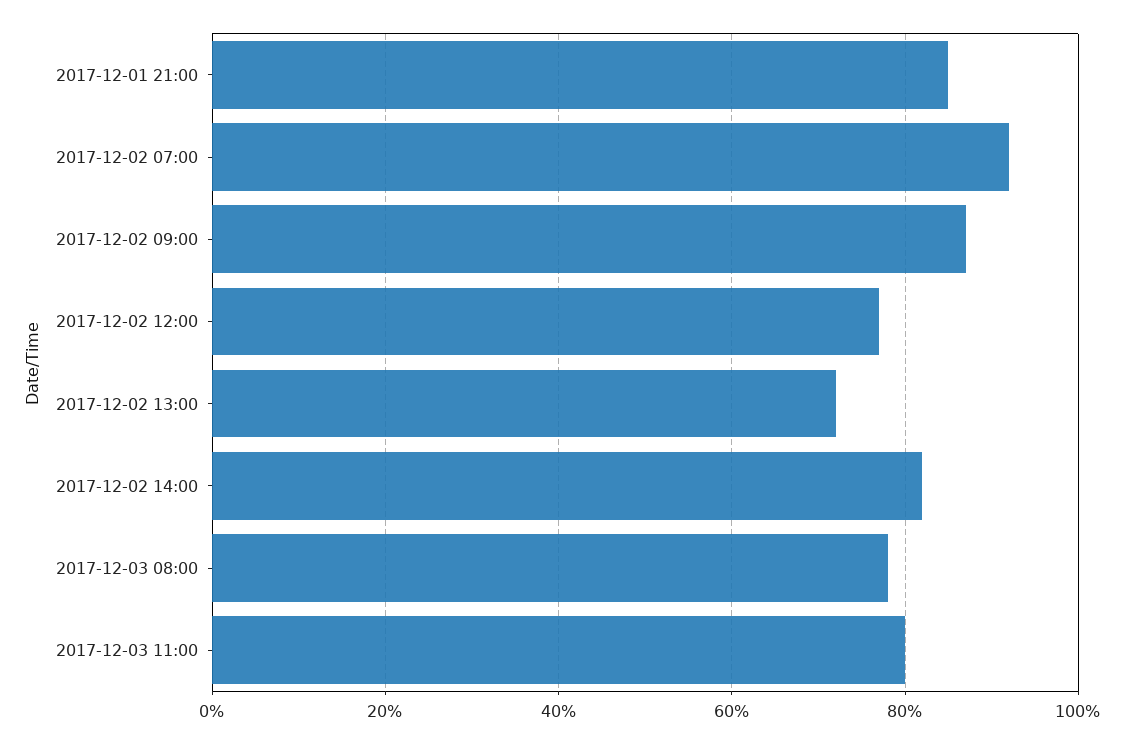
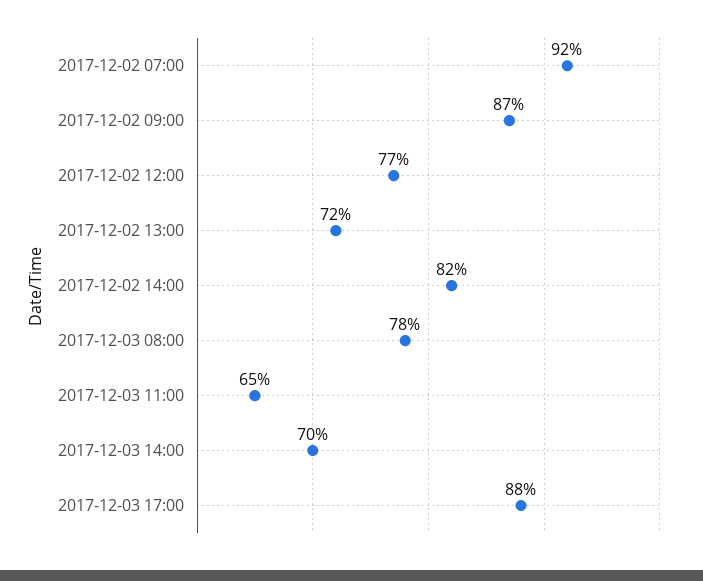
2017-12-01 21:00: 85 -> none
2017-12-03 11:00: 80 -> 65
2017-12-03 14:00: none -> 70
2017-12-03 17:00: none -> 88

